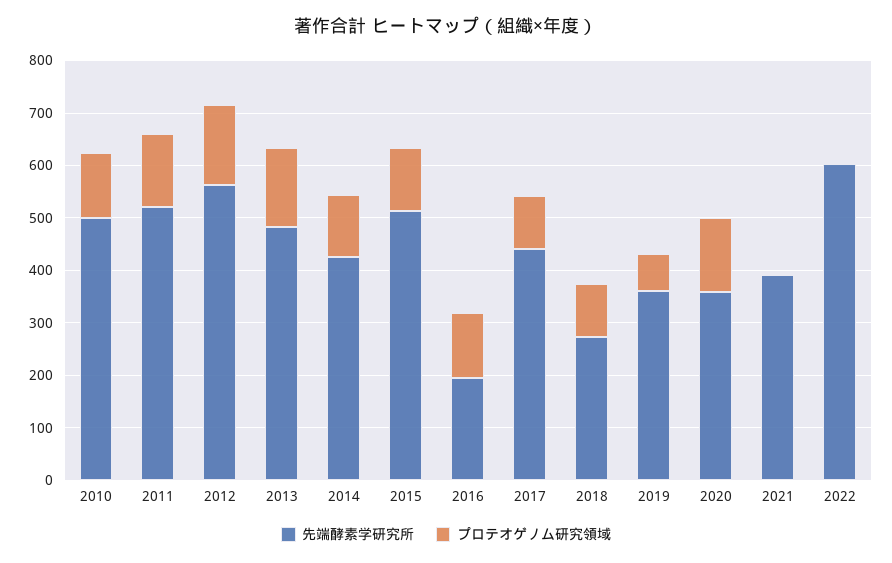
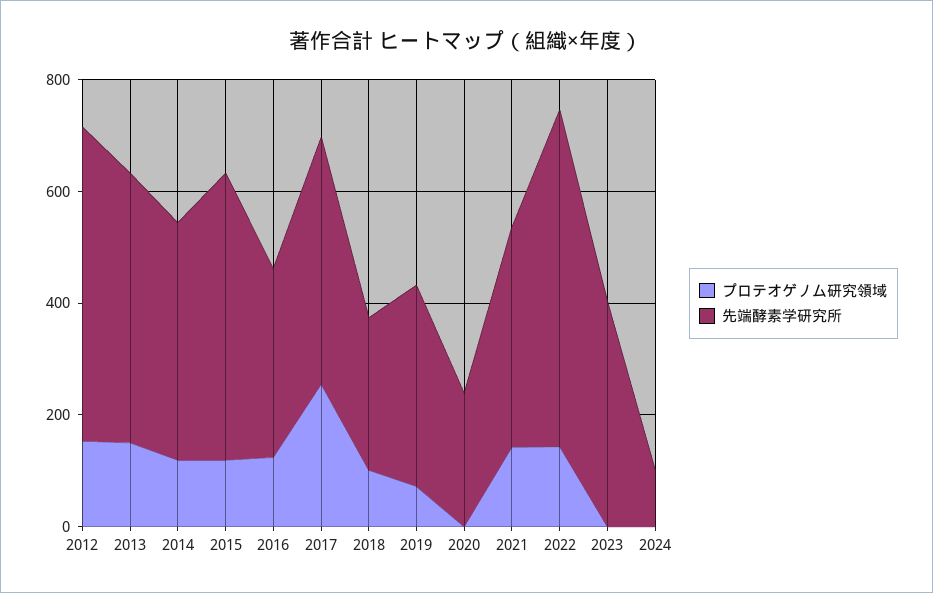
先端酵素学研究所, 2010: 500 -> none
プロテオゲノム研究領域, 2010: 120 -> none
先端酵素学研究所, 2011: 520 -> none
プロテオゲノム研究領域, 2011: 140 -> none
先端酵素学研究所, 2016: 200 -> 350
プロテオゲノム研究領域, 2017: 100 -> 250
先端酵素学研究所, 2020: 360 -> 250
プロテオゲノム研究領域, 2020: 140 -> 0
プロテオゲノム研究領域, 2021: 0 -> 150
プロテオゲノム研究領域, 2022: 0 -> 150
プロテオゲノム研究領域, 2023: none -> 0
先端酵素学研究所, 2023: none -> 400
プロテオゲノム研究領域, 2024: none -> 0
先端酵素学研究所, 2024: none -> 100

